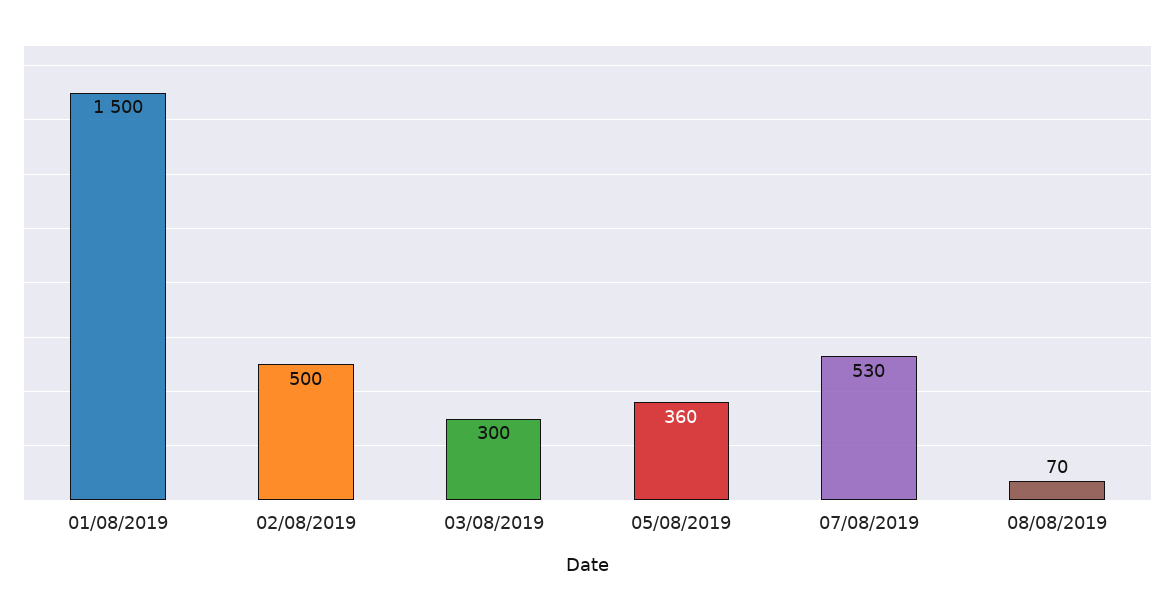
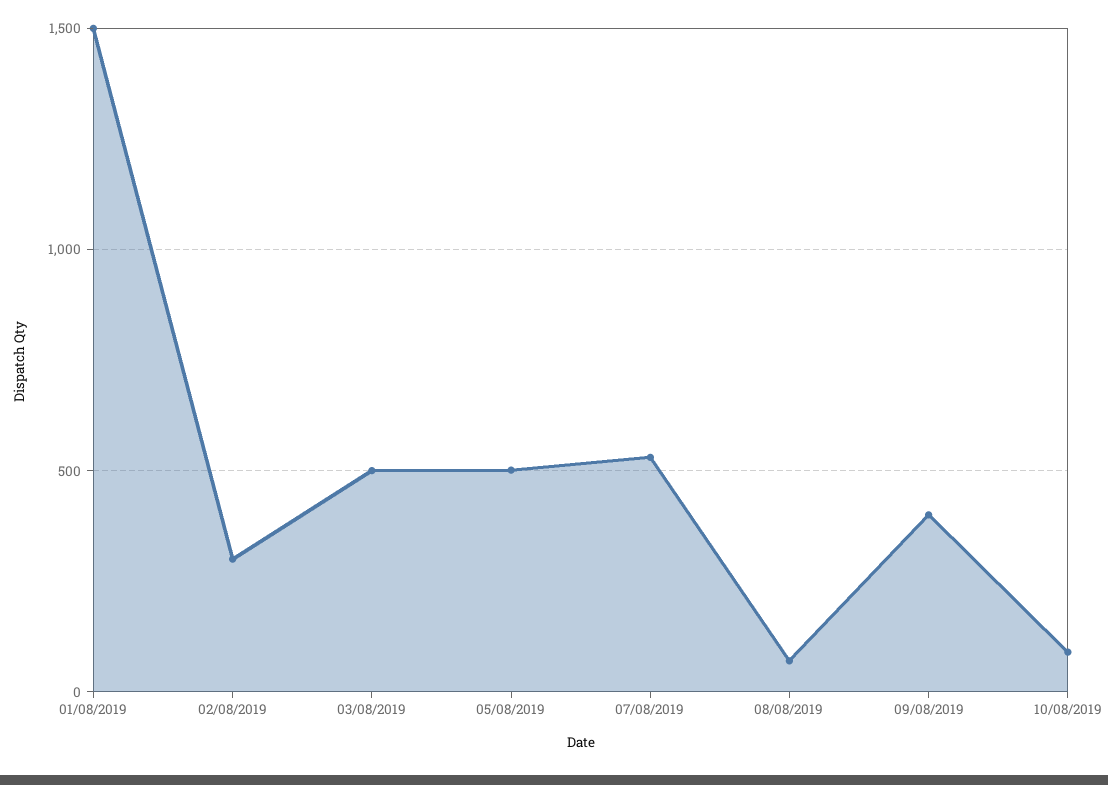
02/08/2019: 500 -> 300
03/08/2019: 300 -> 500
05/08/2019: 360 -> 500
09/08/2019: none -> 400
10/08/2019: none -> 100

